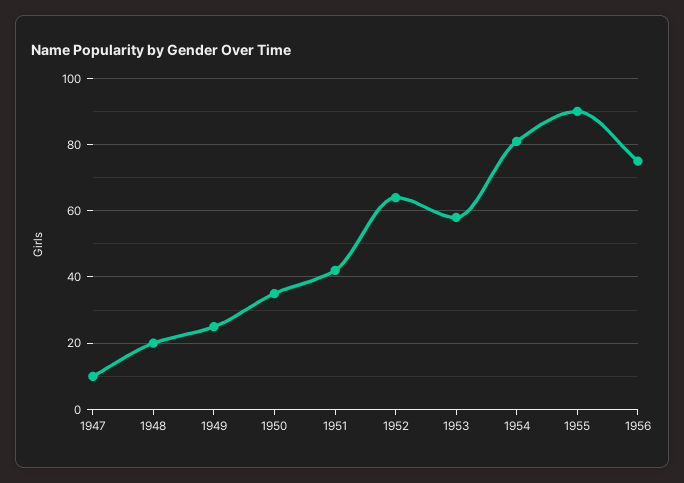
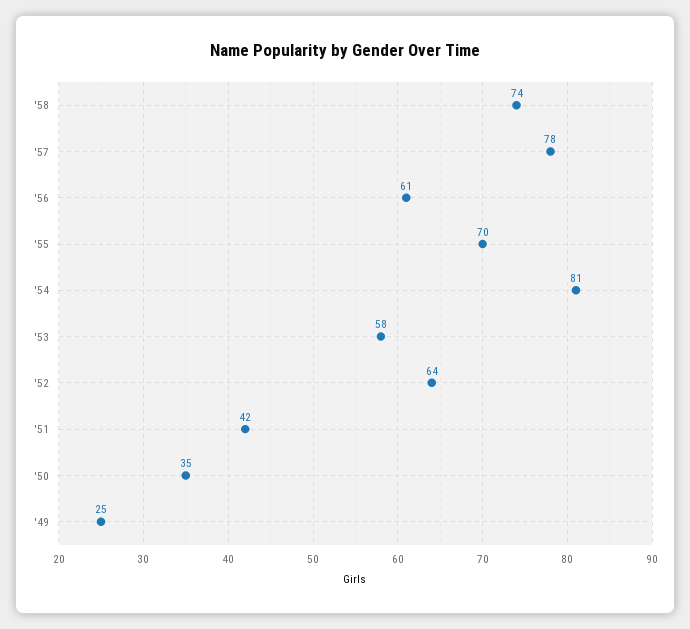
1947: 10 -> none
1948: 20 -> none
1955: 90 -> 70
1956: 75 -> 61
'58: none -> 74
'57: none -> 78

